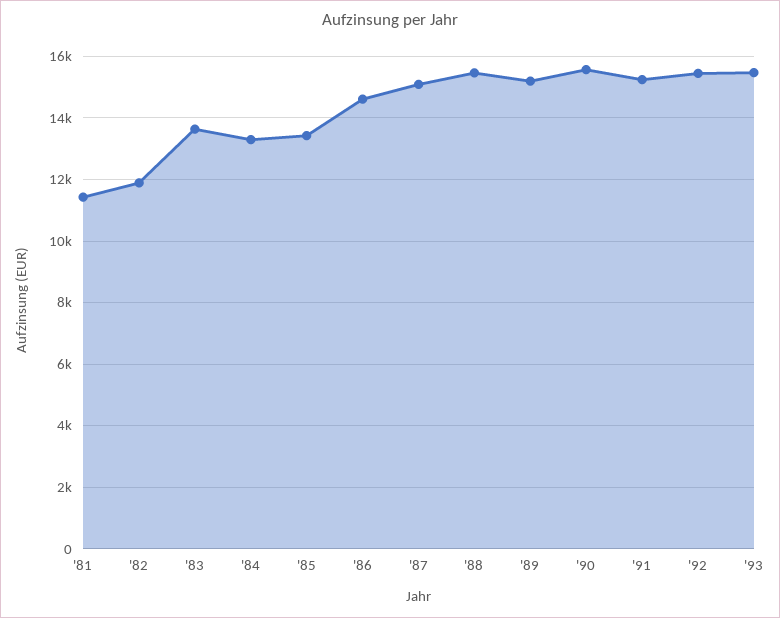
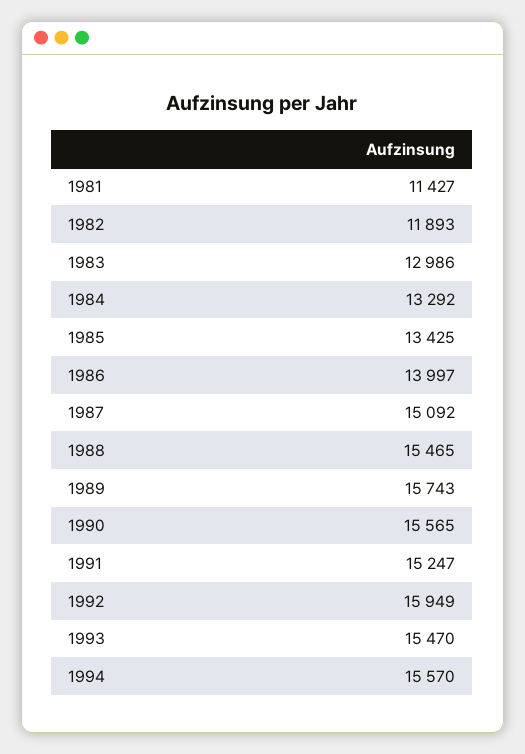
'83: 13600 -> 12986
'86: 14600 -> 13997
'89: 15200 -> 15743
'92: 15400 -> 15949
1994: none -> 15570

